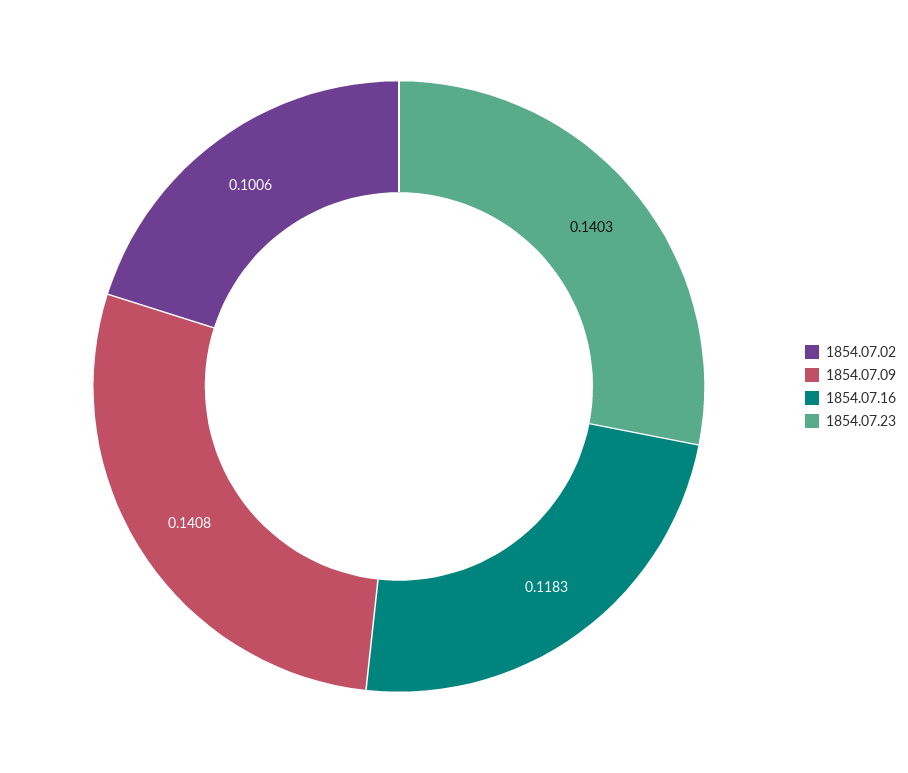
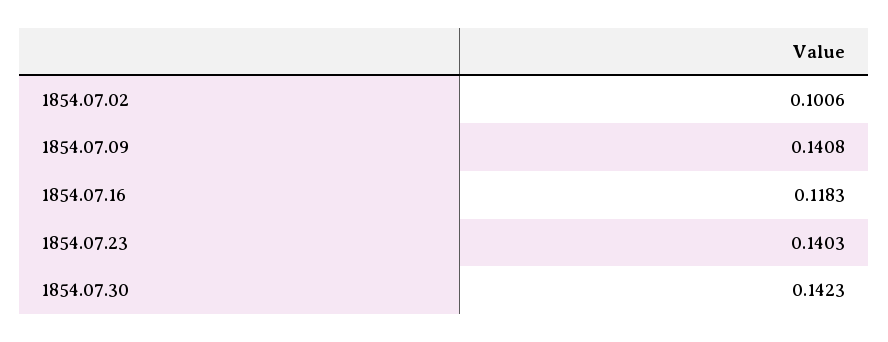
1854.07.30: none -> 0.1423

